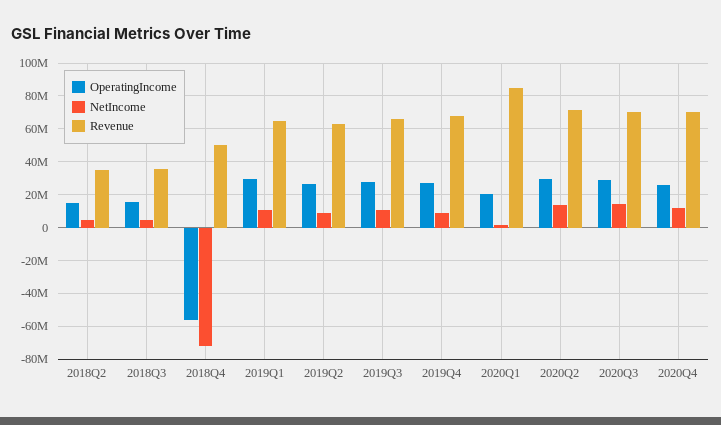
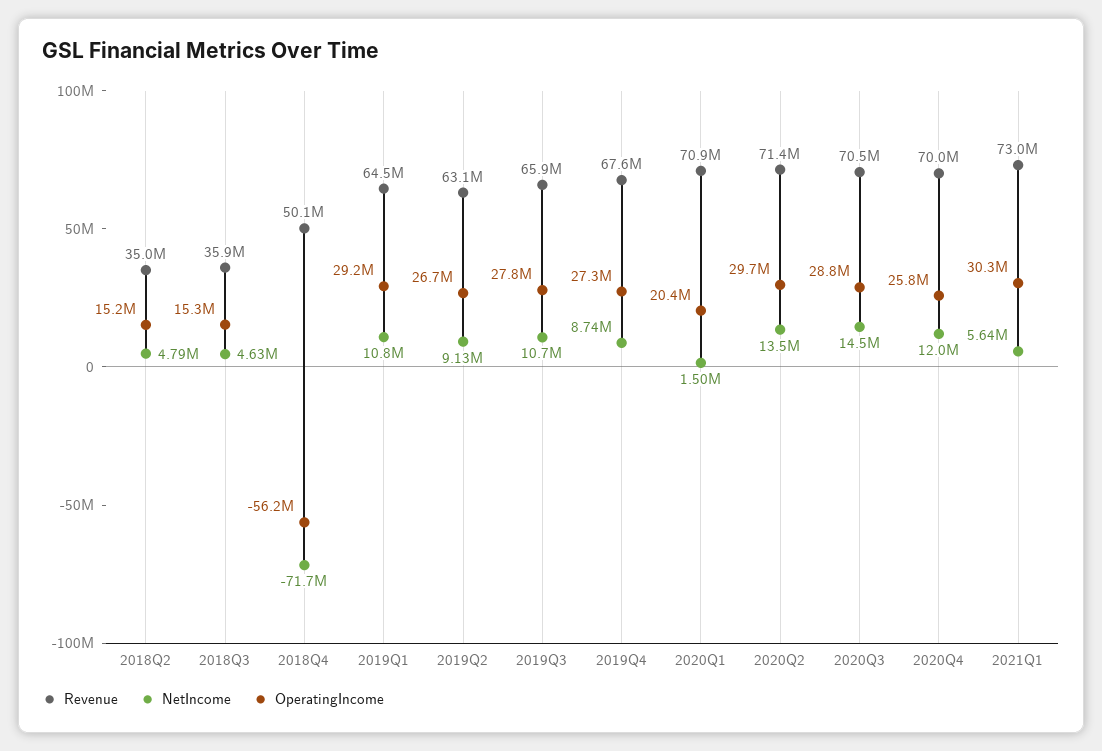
Revenue, 2020Q1: 85000000 -> 70900000
Revenue, 2021Q1: none -> 73000000
NetIncome, 2021Q1: none -> 5640000
OperatingIncome, 2021Q1: none -> 30300000

